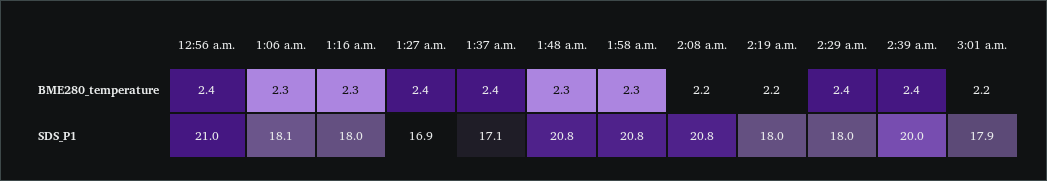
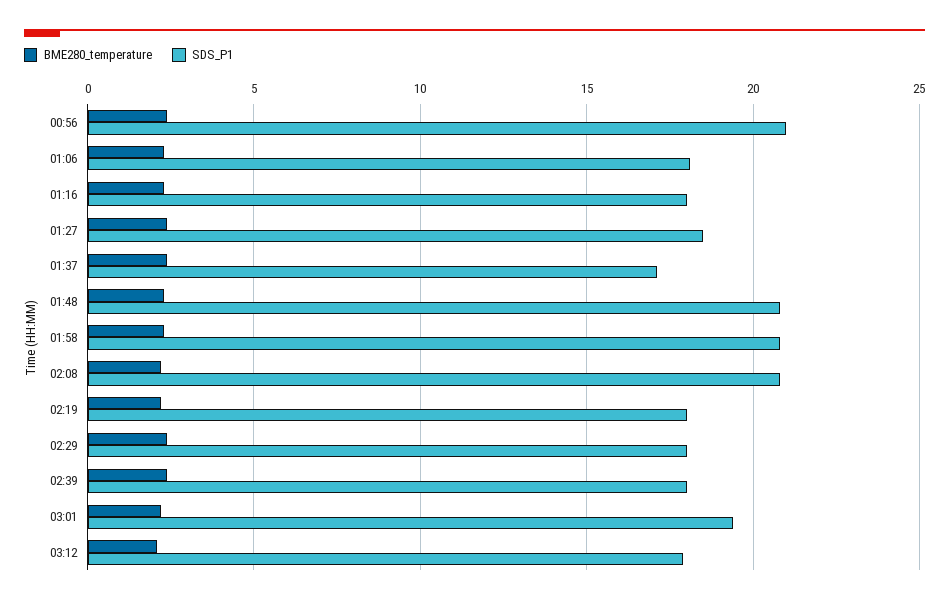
SDS_P1, 1:27 a.m.: 16.9 -> 18.5
SDS_P1, 2:39 a.m.: 20 -> 18
SDS_P1, 3:01 a.m.: 17.9 -> 19.5
BME280_temperature, 03:12: none -> 2
SDS_P1, 03:12: none -> 18

